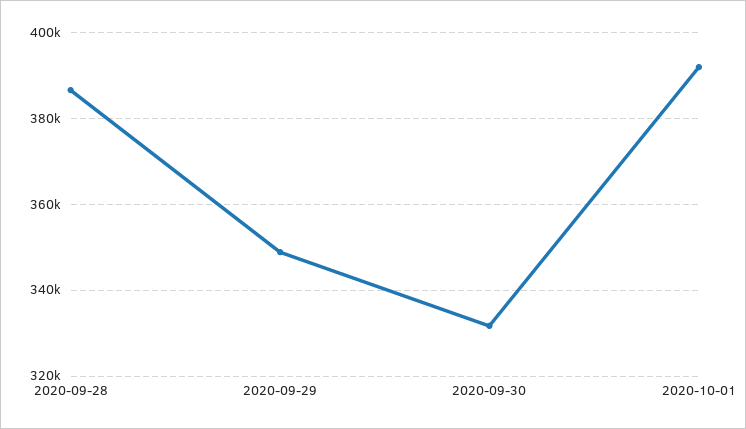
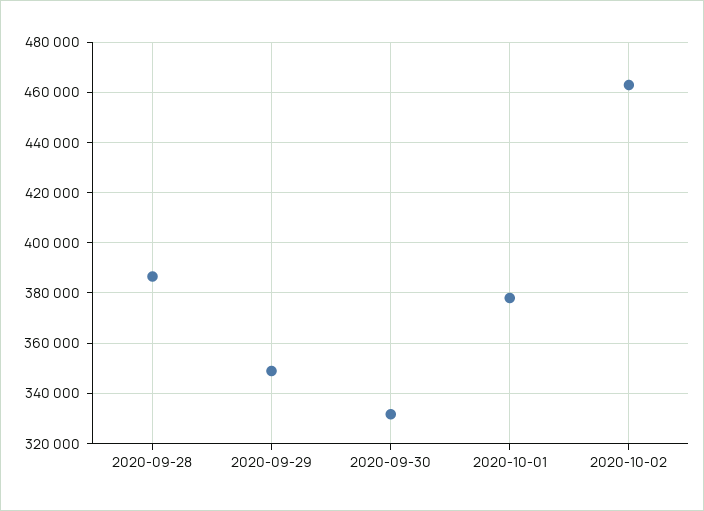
2020-10-01: 392000 -> 377500
2020-10-02: none -> 462500

